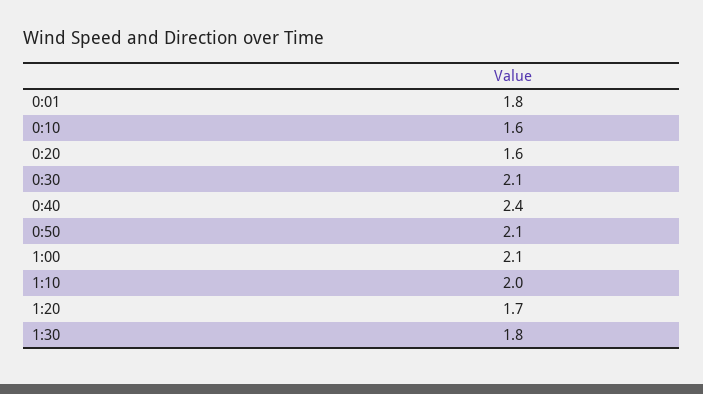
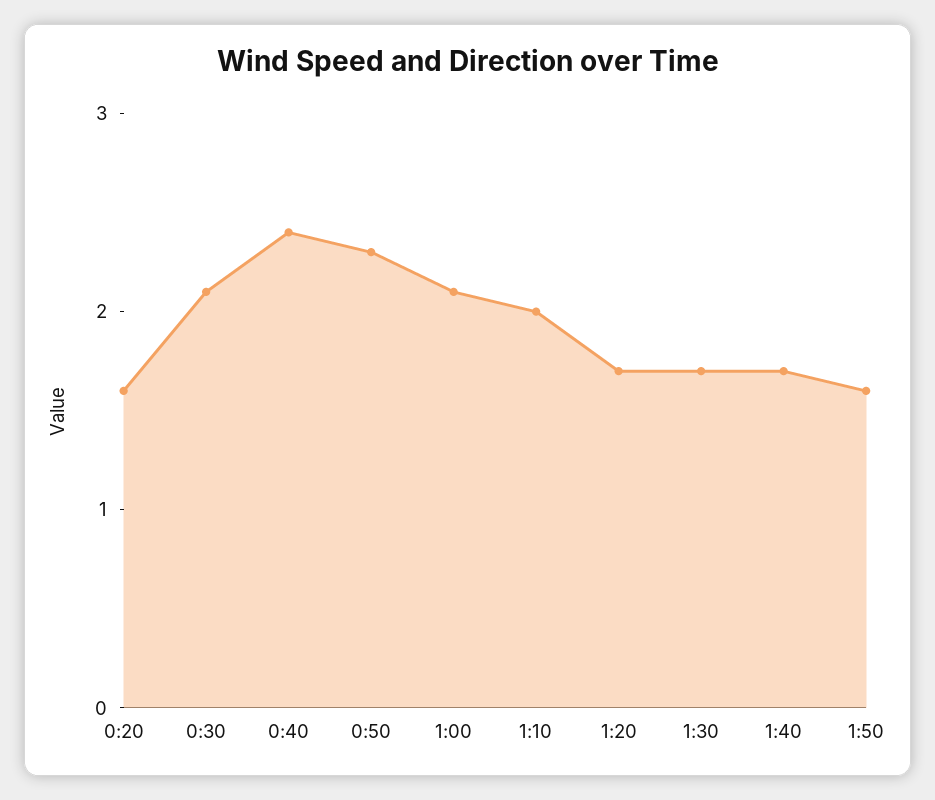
0:01: 1.8 -> none
0:10: 1.6 -> none
0:50: 2.1 -> 2.3
1:30: 1.8 -> 1.7
1:40: none -> 1.7
1:50: none -> 1.6

